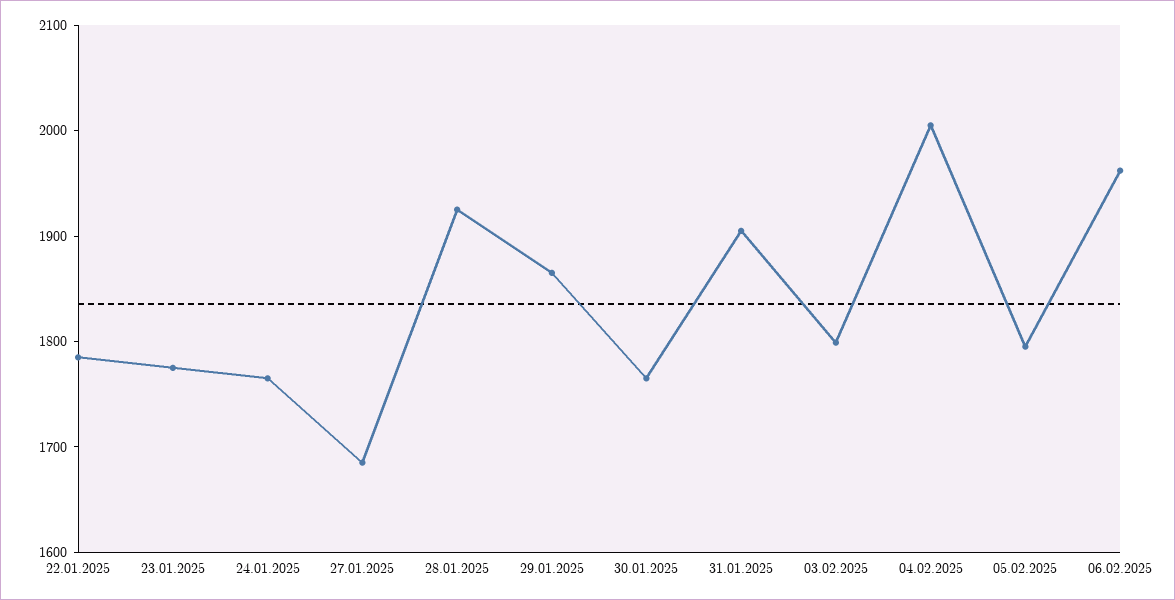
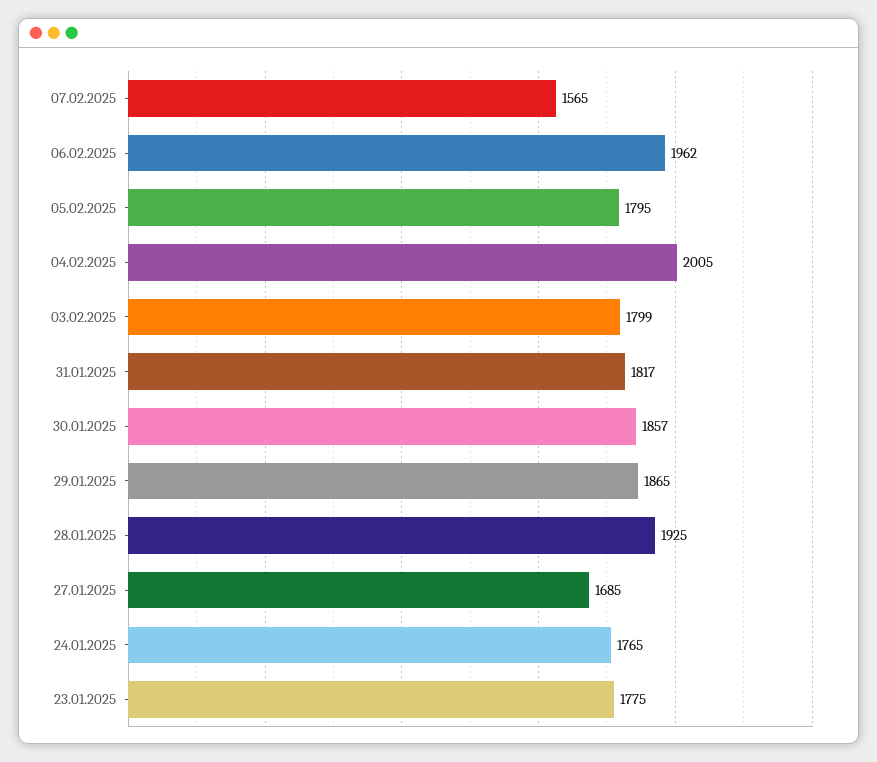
22.01.2025: 1780 -> none
30.01.2025: 1760 -> 1857
31.01.2025: 1900 -> 1817
07.02.2025: none -> 1565

